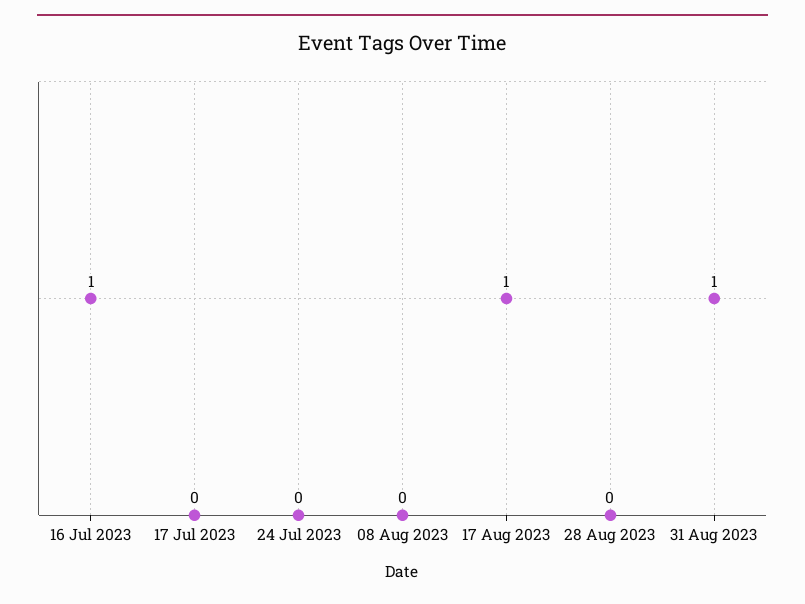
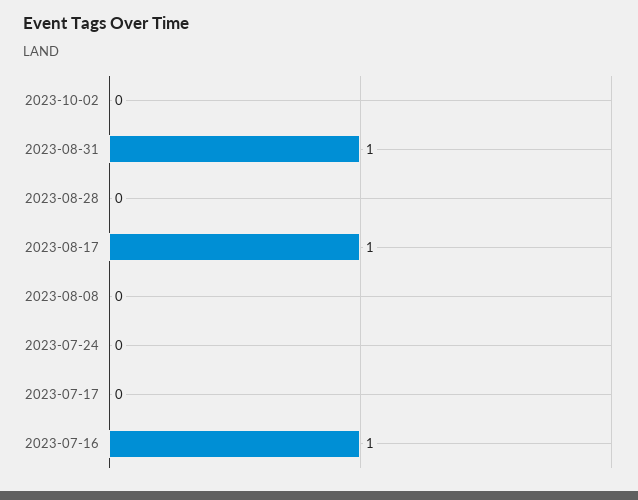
2023-10-02: none -> 0

